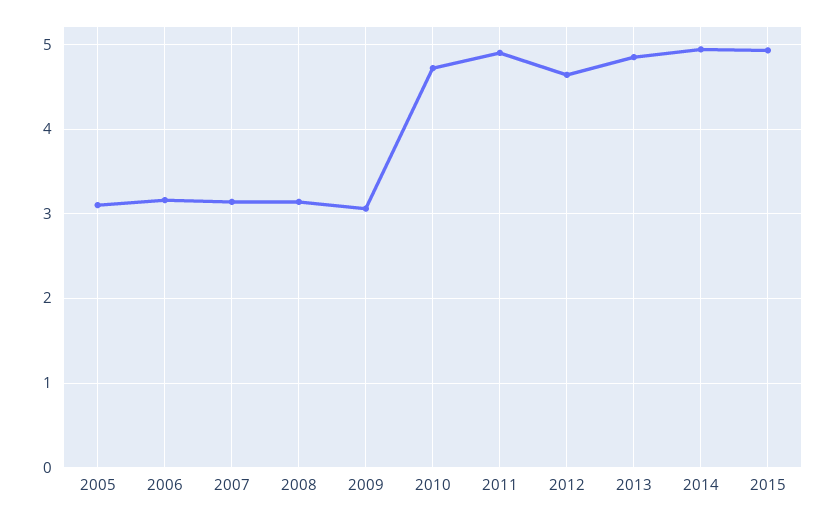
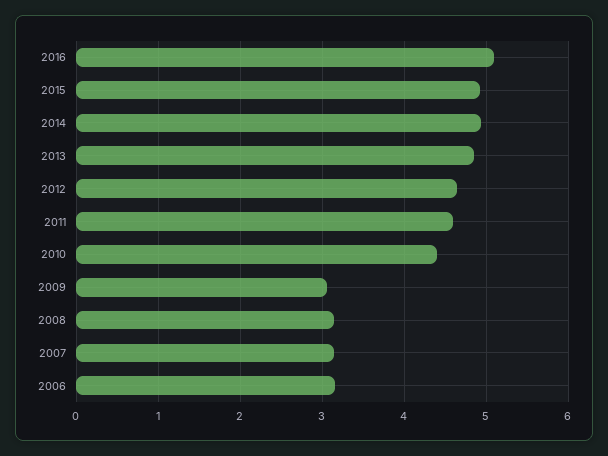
2005: 3.1 -> none
2010: 4.7 -> 4.4
2011: 4.9 -> 4.6
2016: none -> 5.1

